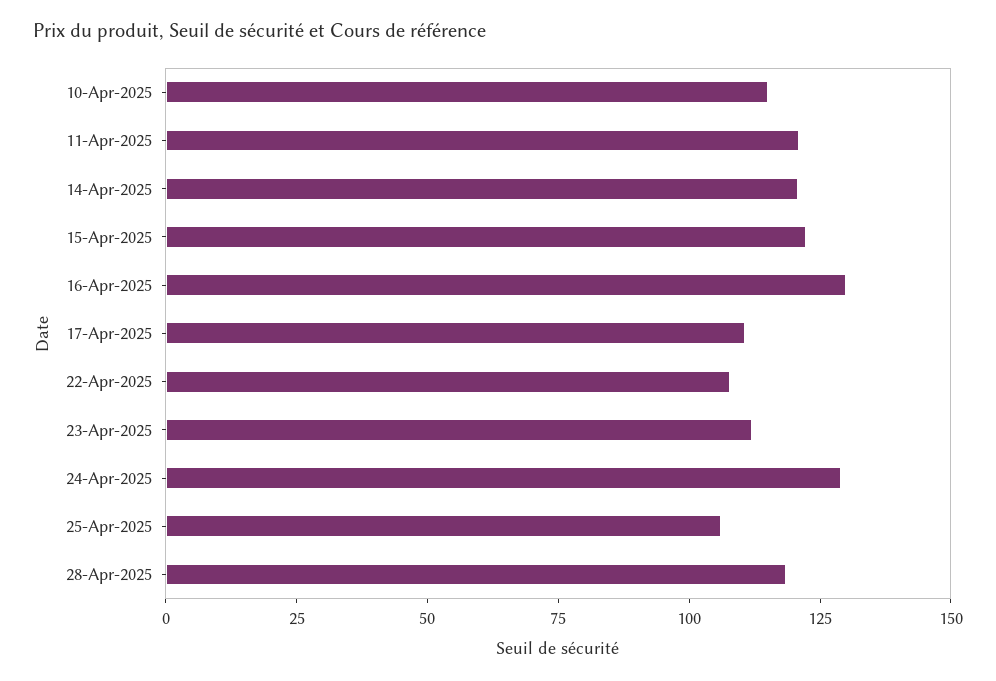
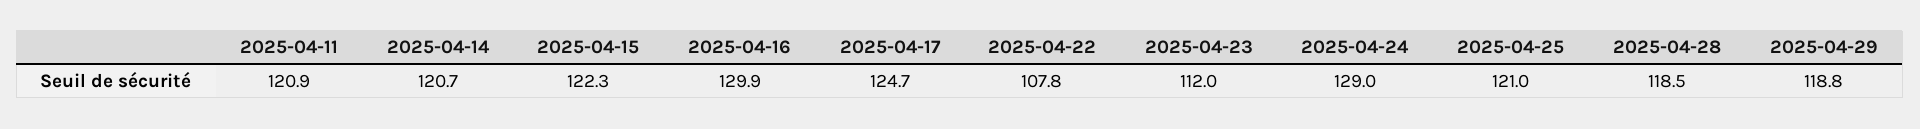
10-Apr-2025: 115 -> none
17-Apr-2025: 110 -> 124.7
25-Apr-2025: 105 -> 121
2025-04-29: none -> 118.8

